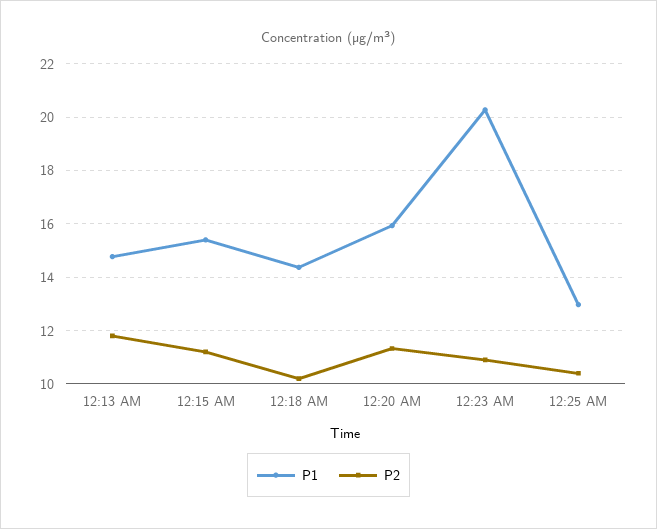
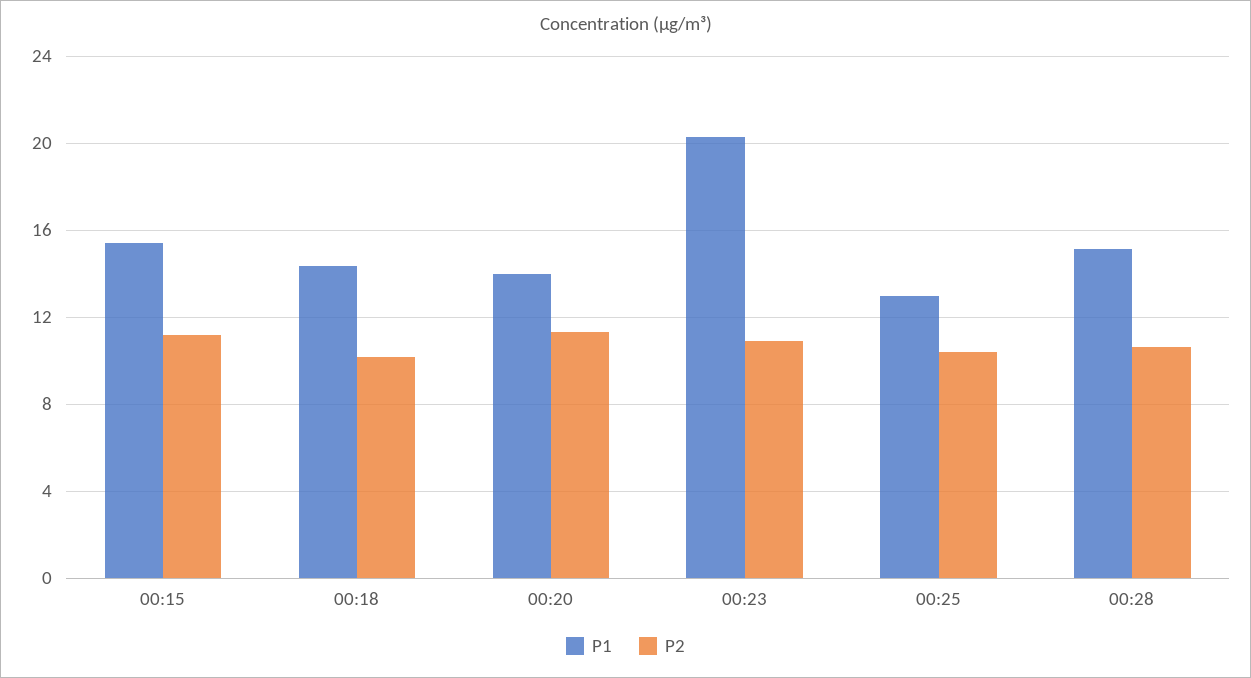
P1, 12:13 AM: 14.75 -> none
P2, 12:13 AM: 11.75 -> none
P1, 12:20 AM: 16 -> 14
P1, 00:28: none -> 15
P2, 00:28: none -> 10.5

